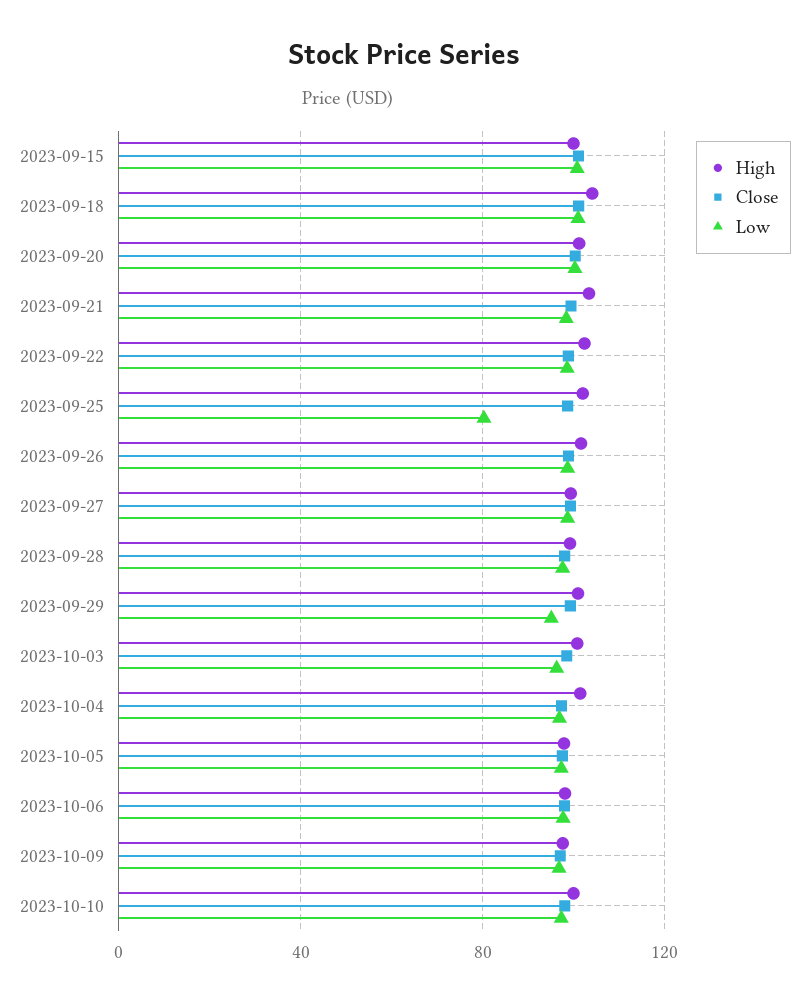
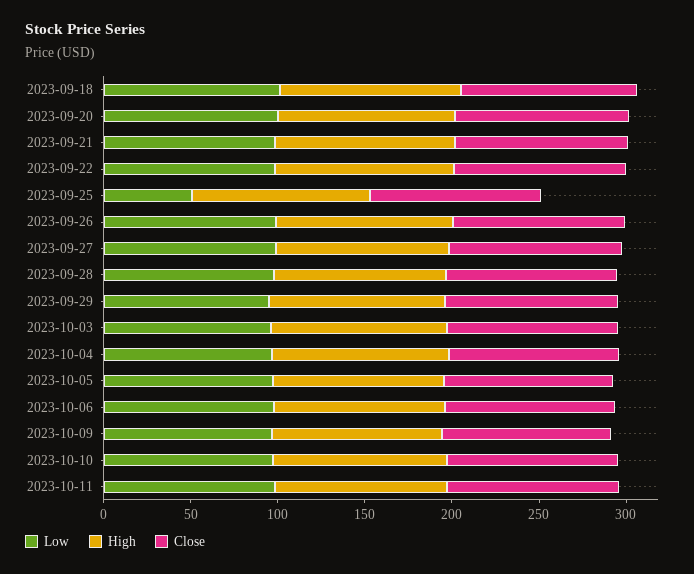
High, 2023-09-15: 100 -> none
Close, 2023-09-15: 100 -> none
Low, 2023-09-15: 100 -> none
Low, 2023-09-25: 80 -> 50
Low, 2023-10-11: none -> 100
High, 2023-10-11: none -> 100
Close, 2023-10-11: none -> 100

